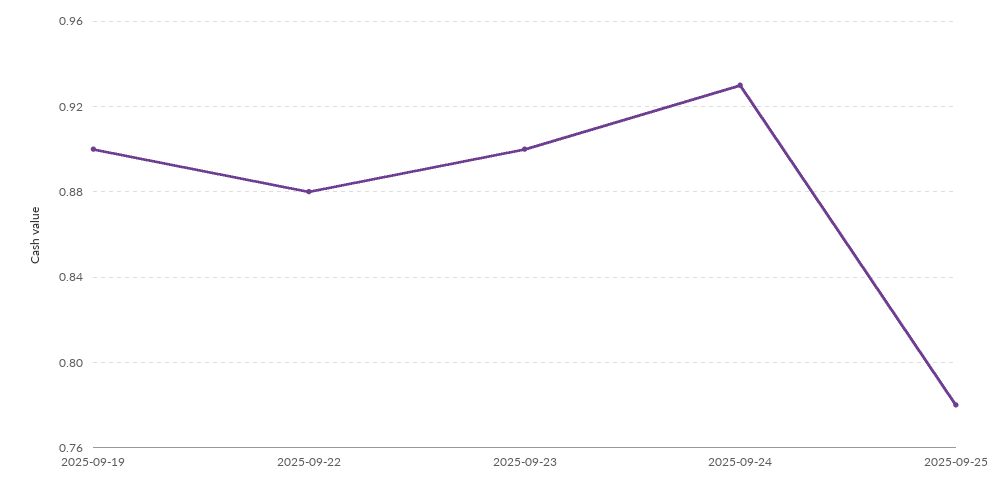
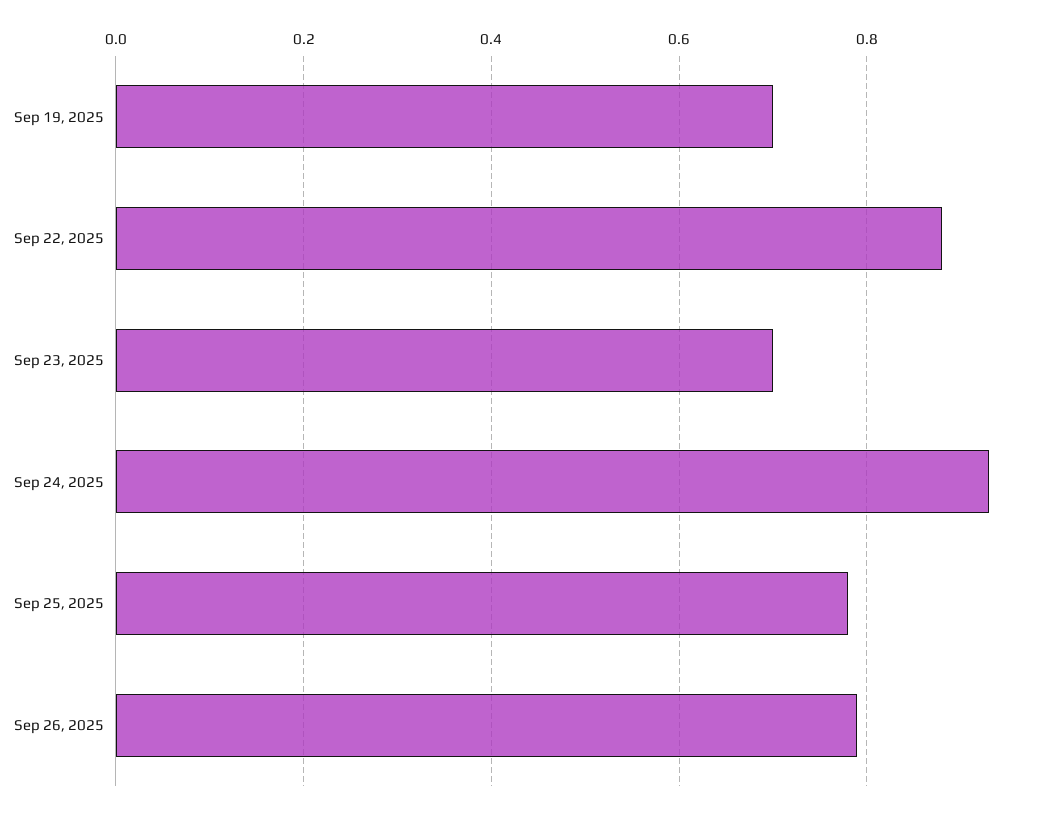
2025-09-19: 0.9 -> 0.7
2025-09-23: 0.9 -> 0.7
Sep 26, 2025: none -> 0.8

